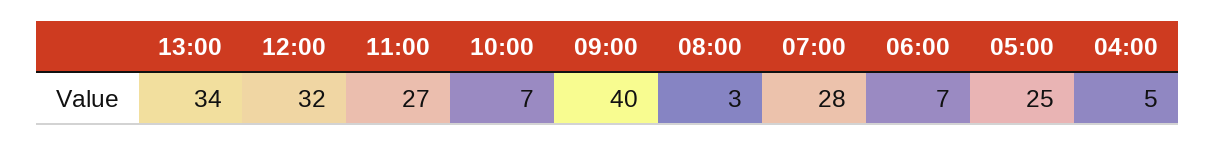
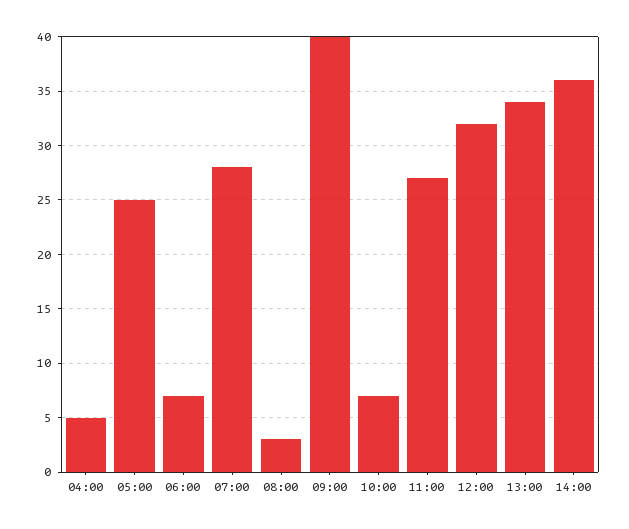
14:00: none -> 36

